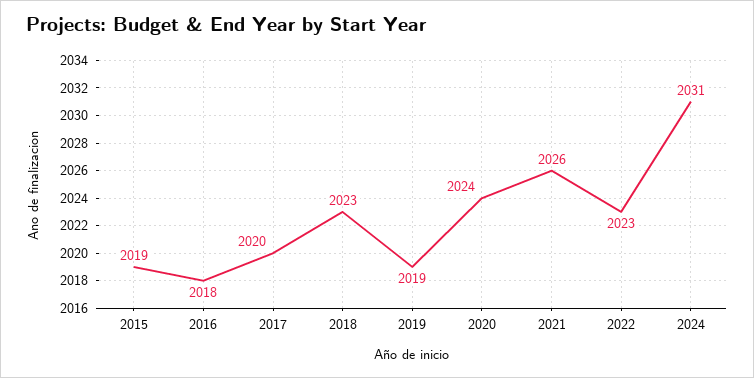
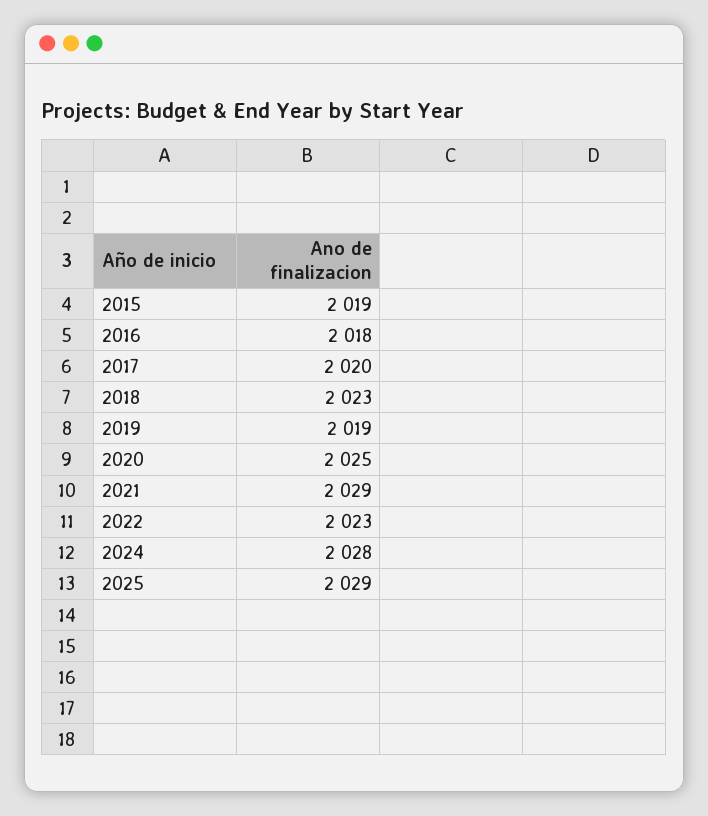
2020: 2024 -> 2025
2021: 2026 -> 2029
2024: 2031 -> 2028
2025: none -> 2029

